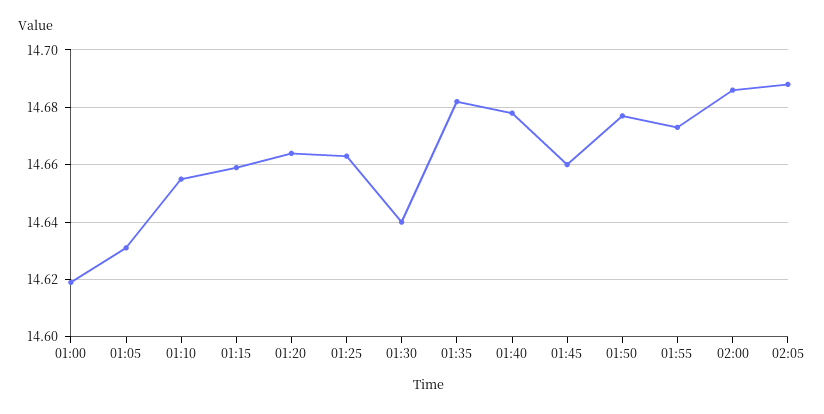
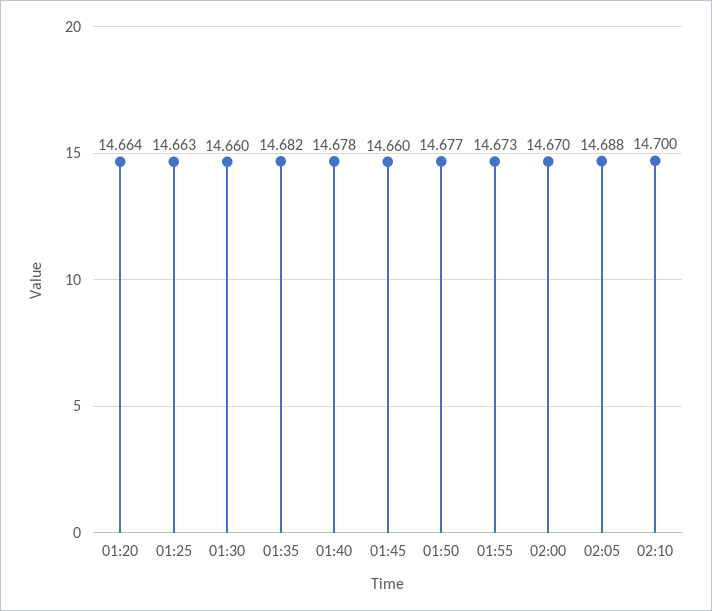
01:00: 14.62 -> none
01:05: 14.63 -> none
01:10: 14.655 -> none
01:15: 14.66 -> none
01:30: 14.64 -> 14.66
02:00: 14.685 -> 14.67
02:10: none -> 14.7

